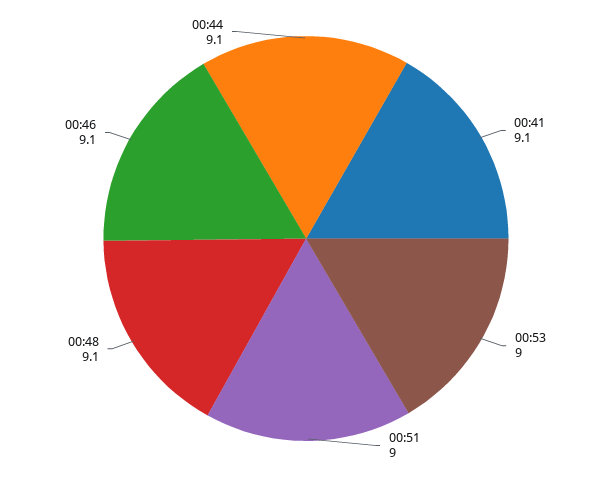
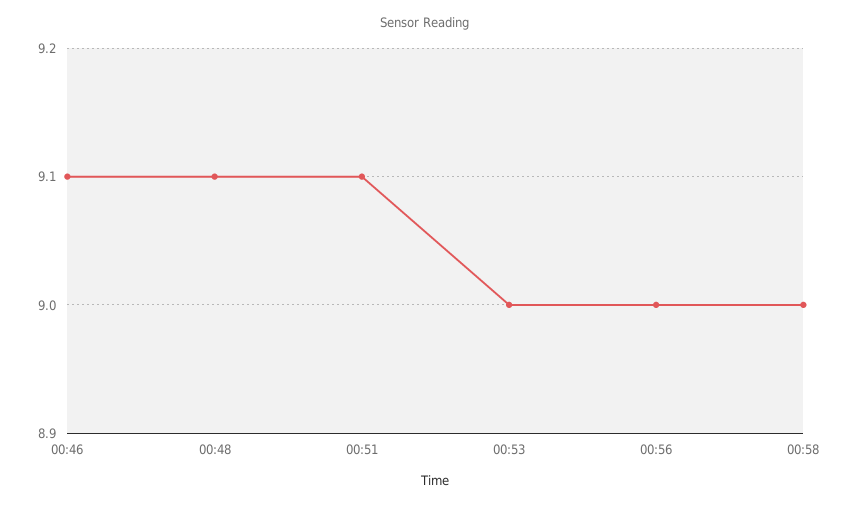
00:41: 9.1 -> none
00:51: 9 -> 9.1
00:44: 9.1 -> none
00:56: none -> 9
00:58: none -> 9

